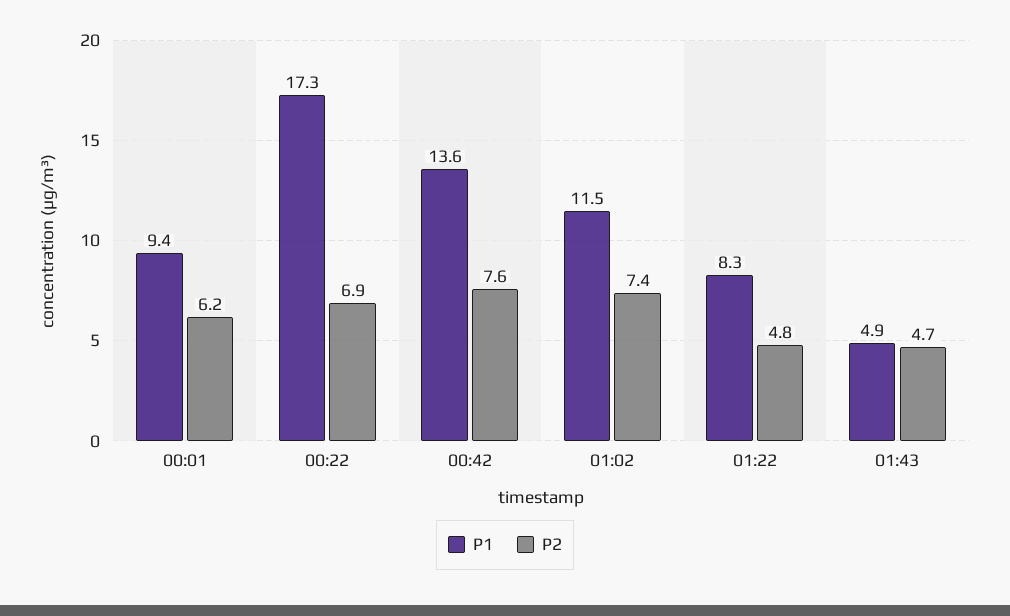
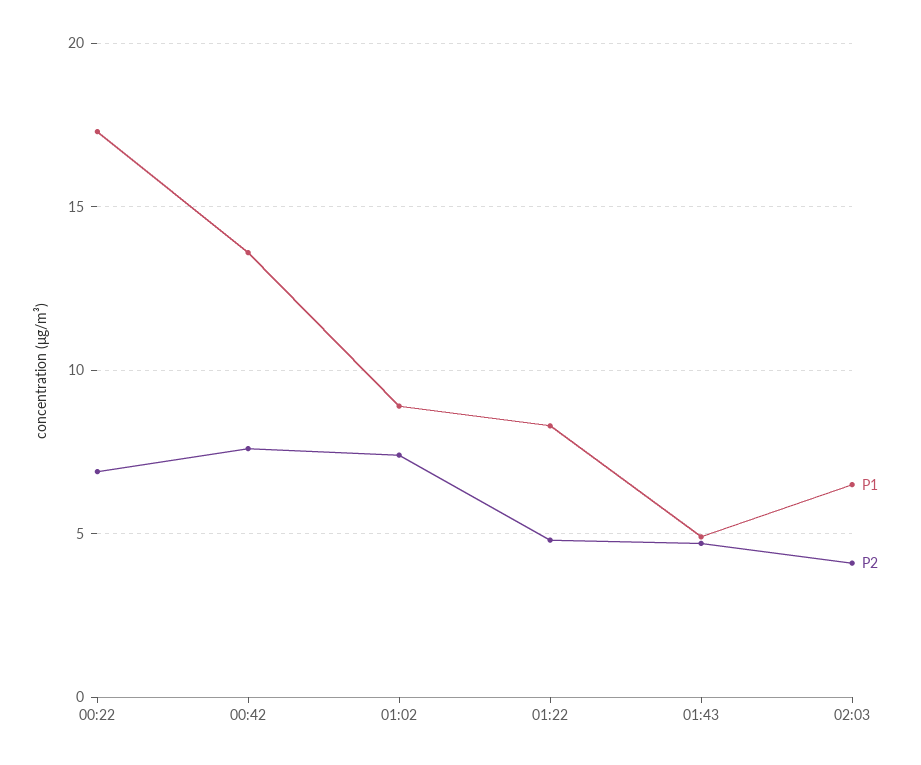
P1, 00:01: 9.4 -> none
P2, 00:01: 6.2 -> none
P1, 01:02: 11.5 -> 9
P1, 02:03: none -> 6.5
P2, 02:03: none -> 4

